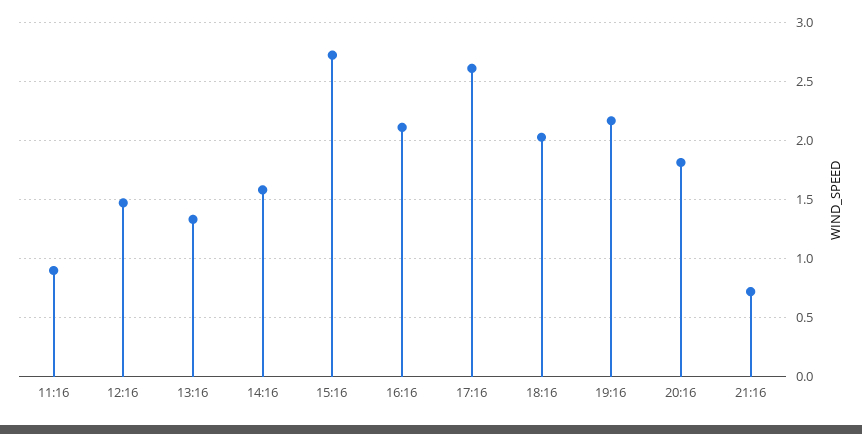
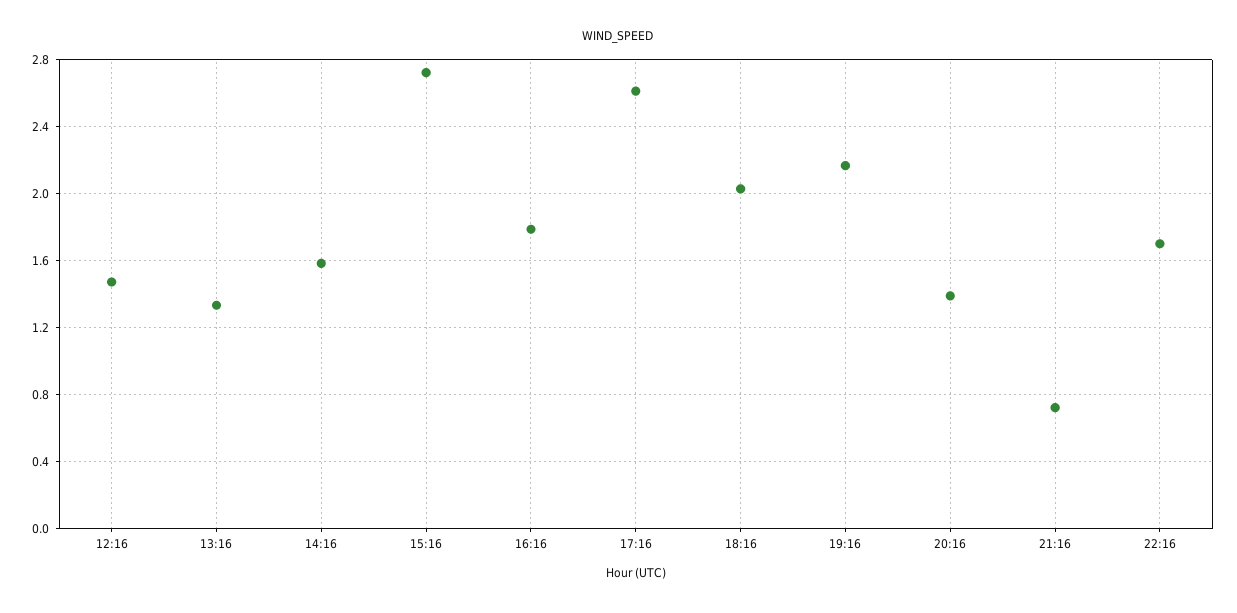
11:16: 0.9 -> none
16:16: 2.1 -> 1.8
20:16: 1.8 -> 1.4
22:16: none -> 1.7

